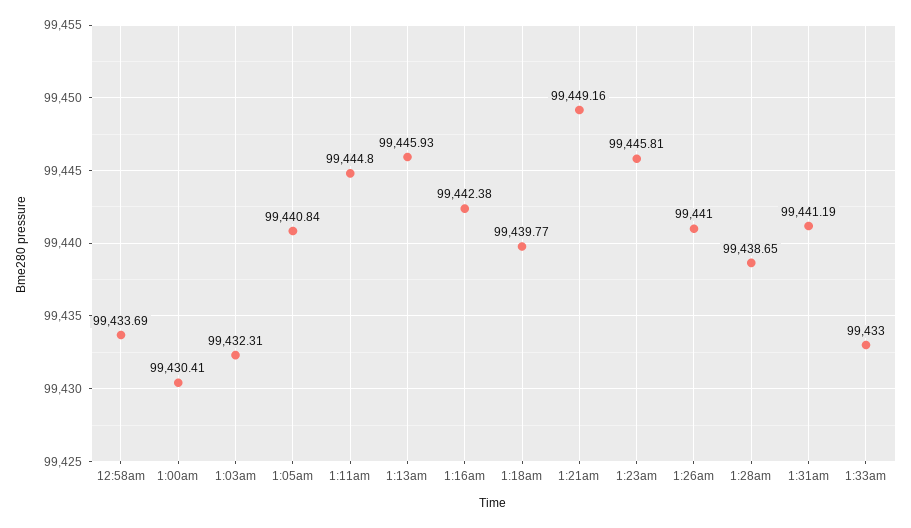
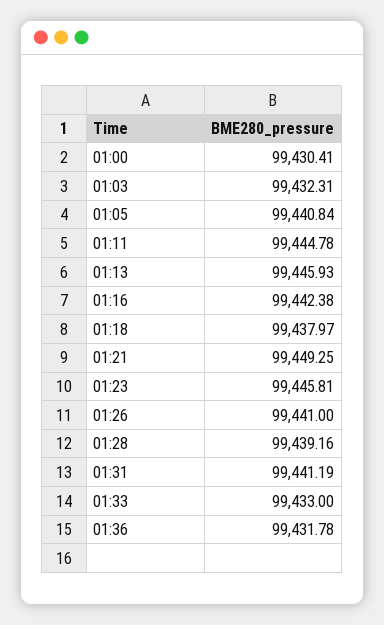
12:58am: 99433.69 -> none
1:11am: 99444.8 -> 99444.78
1:18am: 99439.77 -> 99437.97
1:21am: 99449.16 -> 99449.25
1:28am: 99438.65 -> 99439.16
01:36: none -> 99431.78

